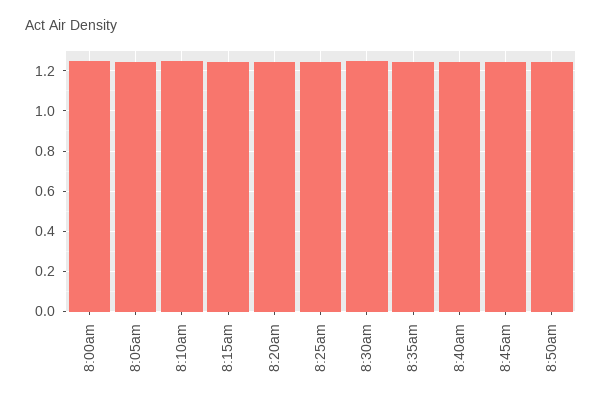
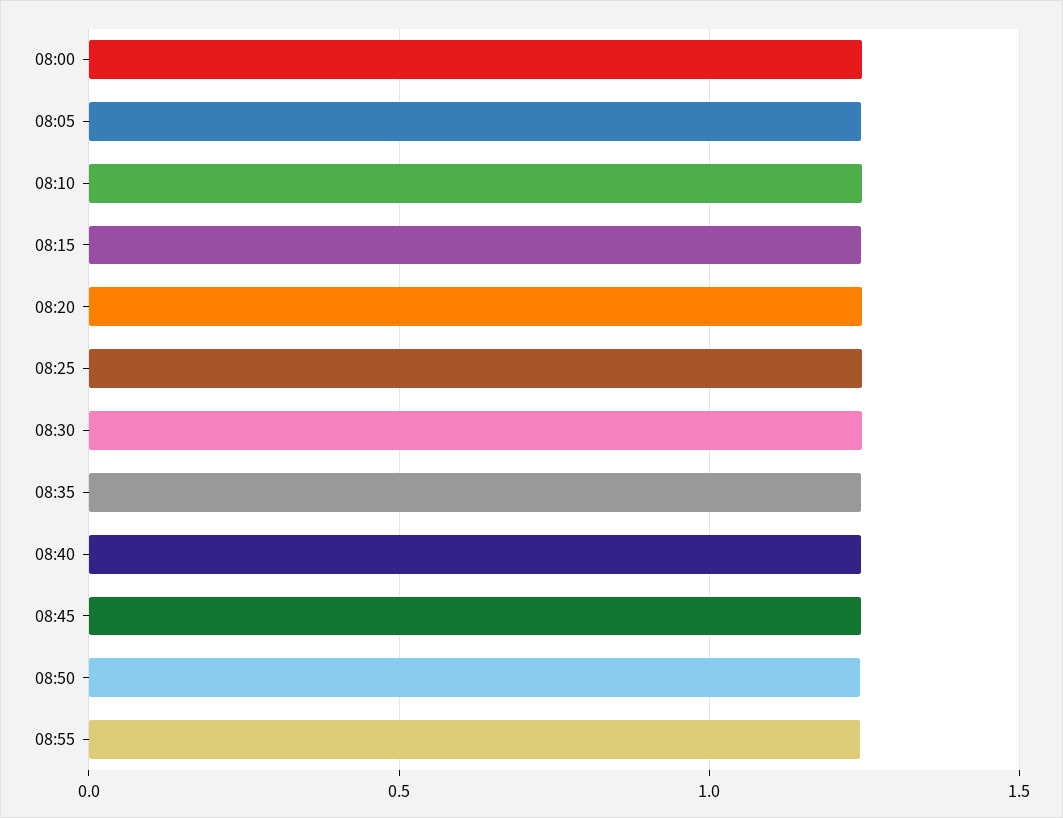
08:55: none -> 1.25

